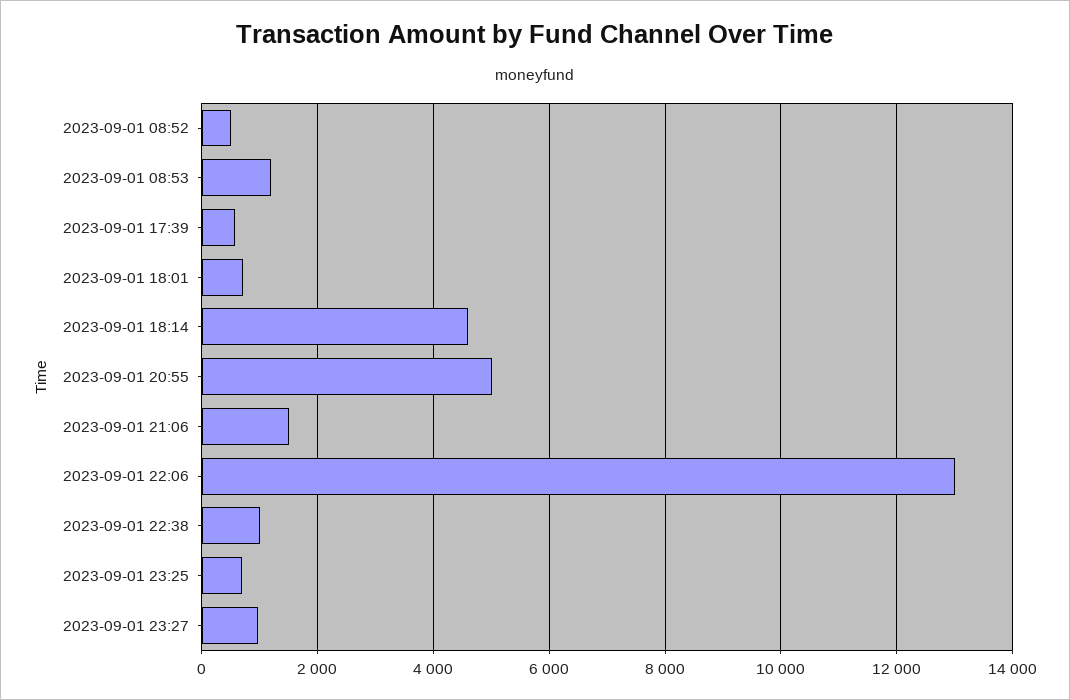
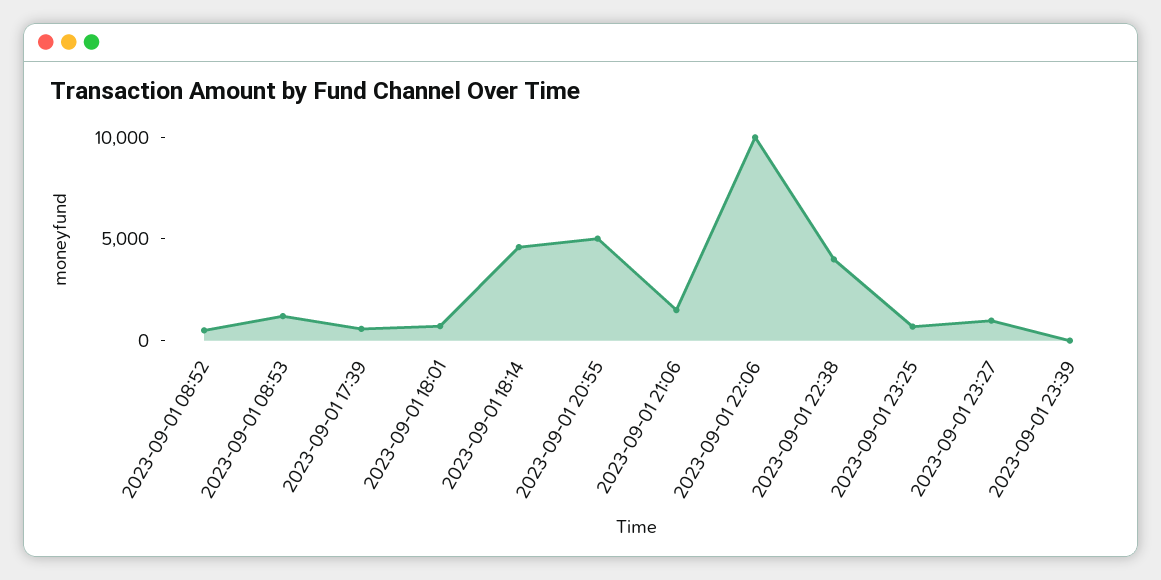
2023-09-01 22:06: 13000 -> 10000
2023-09-01 22:38: 1000 -> 4000
2023-09-01 23:39: none -> 0

